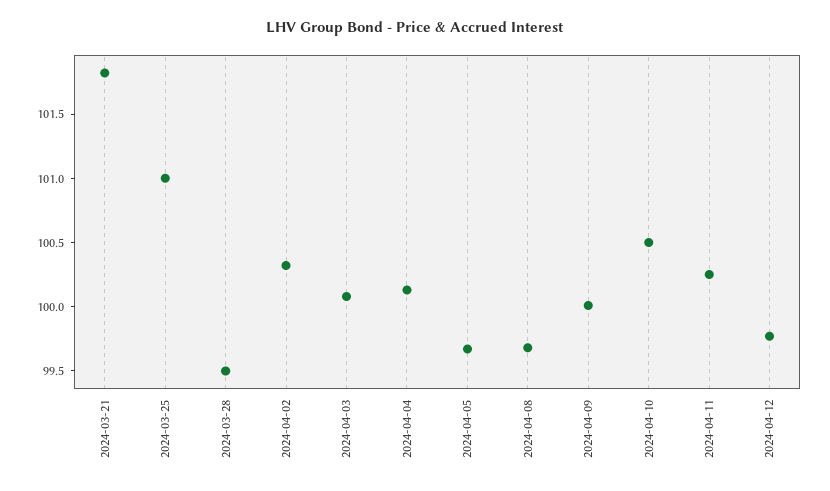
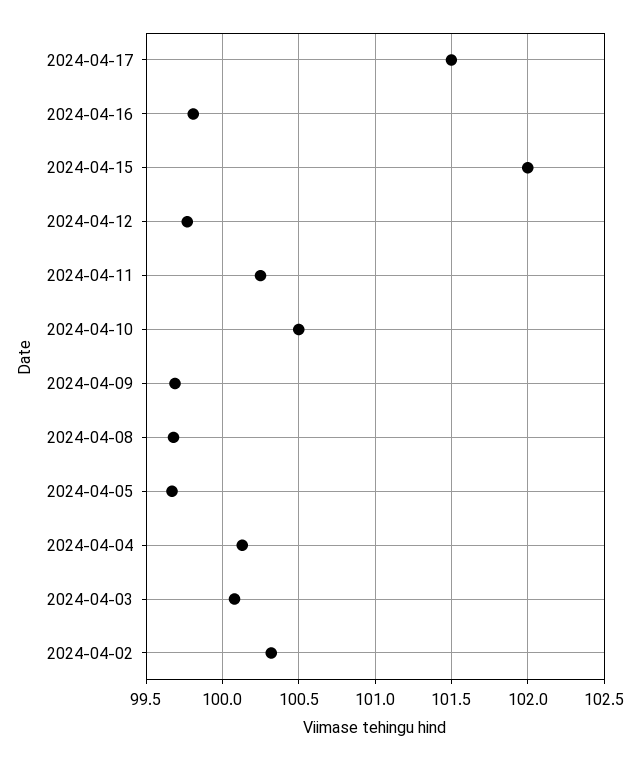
2024-03-21: 101.8 -> none
2024-03-25: 101 -> none
2024-03-28: 99.5 -> none
2024-04-09: 100 -> 99.7
2024-04-17: none -> 101.5
2024-04-16: none -> 99.8
2024-04-15: none -> 102

